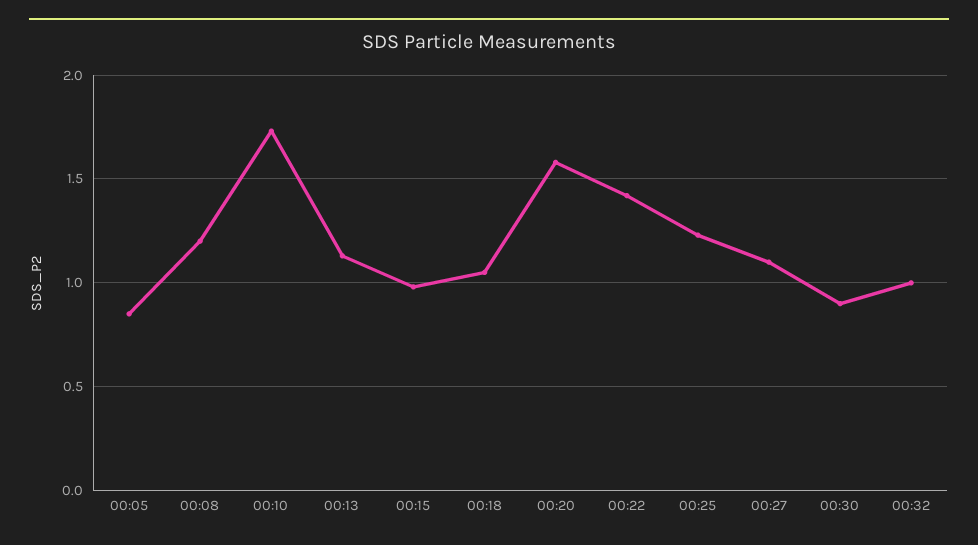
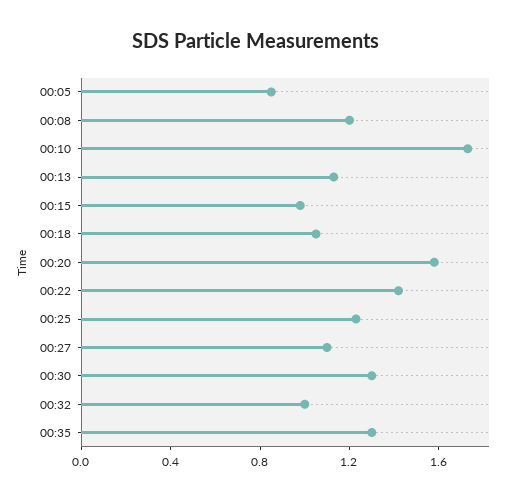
00:30: 0.9 -> 1.3
00:35: none -> 1.3

